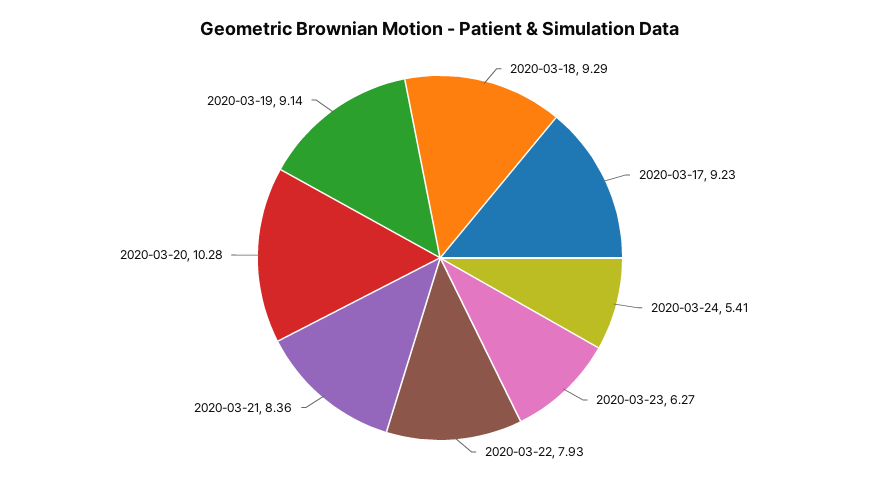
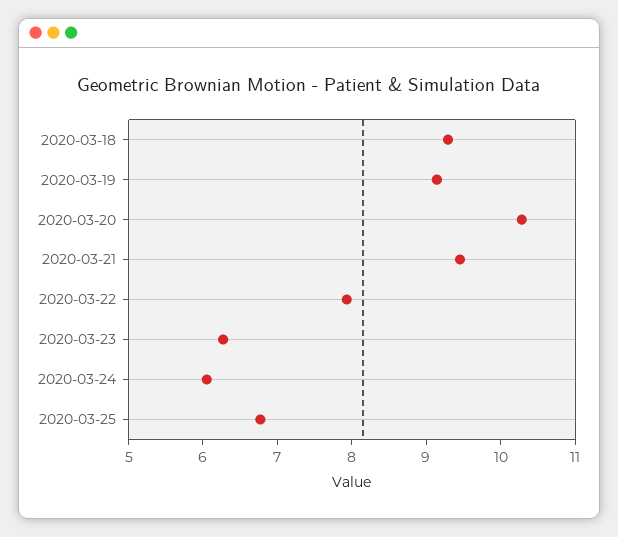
2020-03-17: 9.23 -> none
2020-03-24: 5.41 -> 6
2020-03-21: 8.36 -> 9.4
2020-03-25: none -> 6.8

